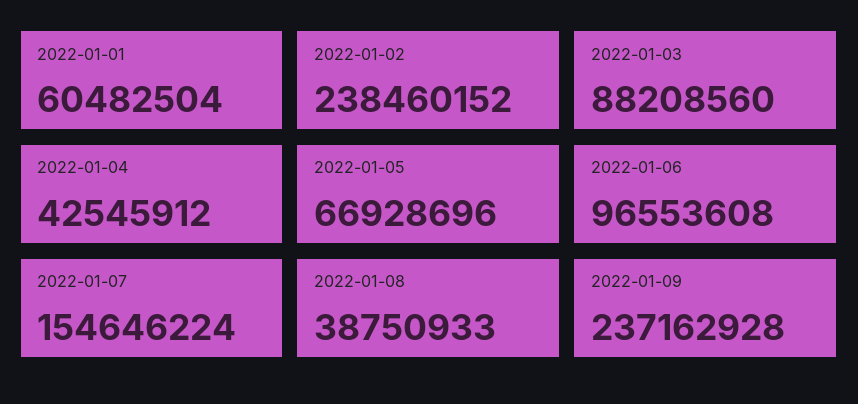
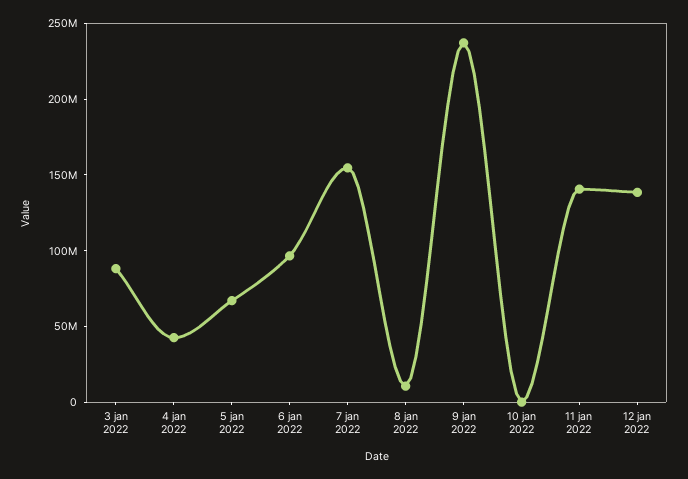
2022-01-01: 60482504 -> none
2022-01-02: 238460152 -> none
2022-01-08: 38750933 -> 10000000
10 jan 2022: none -> 0
11 jan 2022: none -> 140000000
12 jan 2022: none -> 140000000

